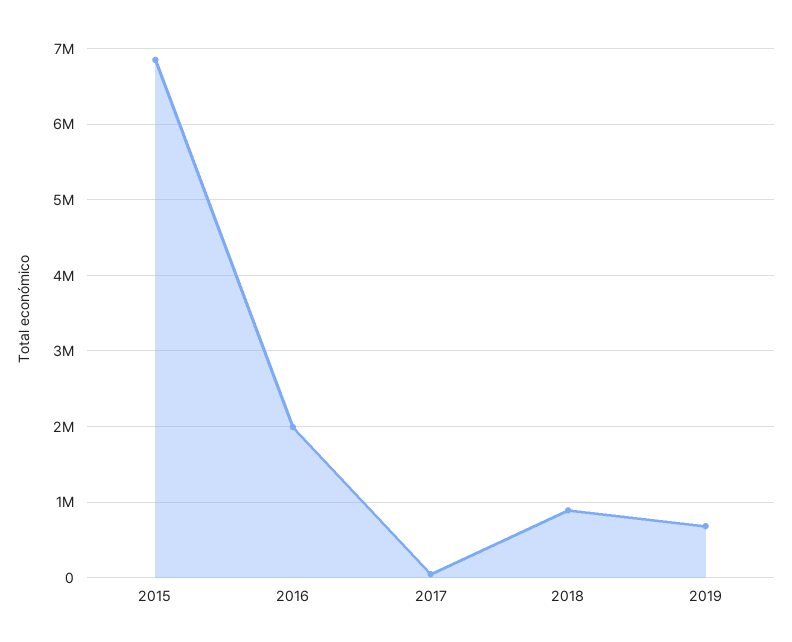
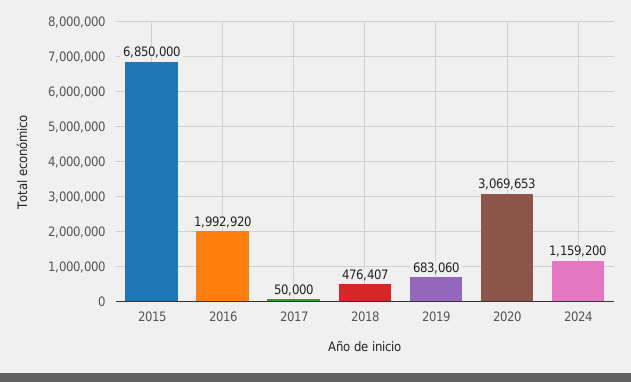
2018: 900000 -> 476407
2020: none -> 3069653
2024: none -> 1159200

